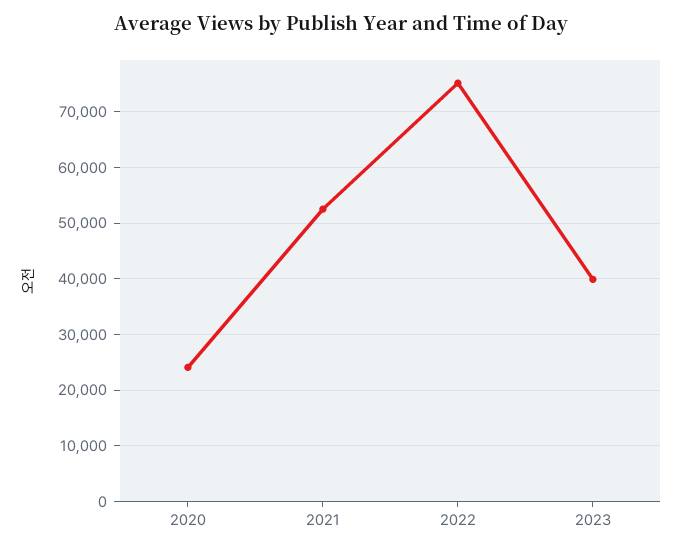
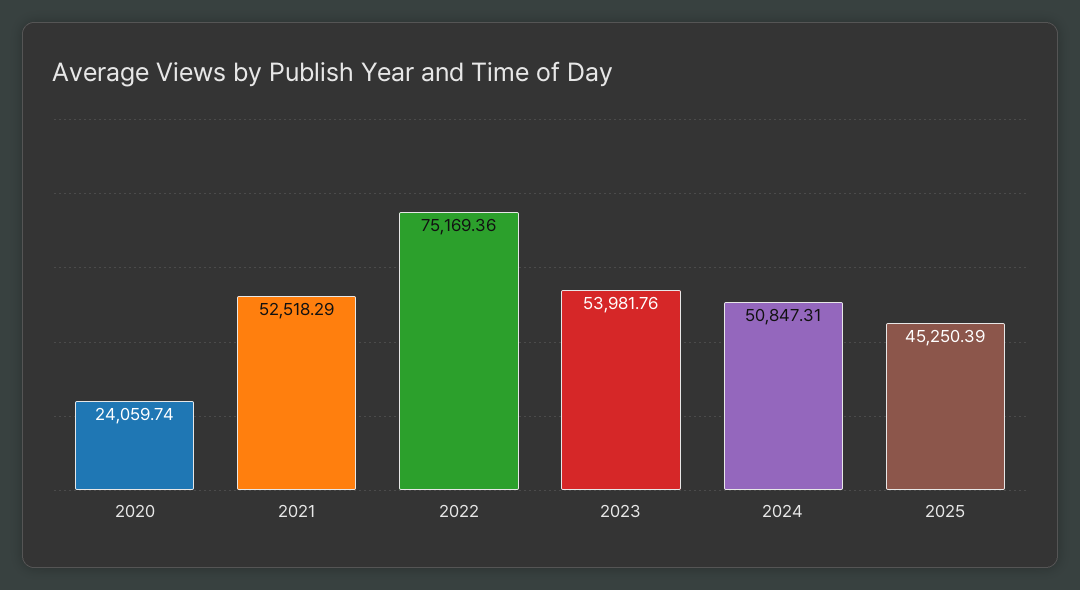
2023: 40000 -> 53981.76
2024: none -> 50847.31
2025: none -> 45250.39

